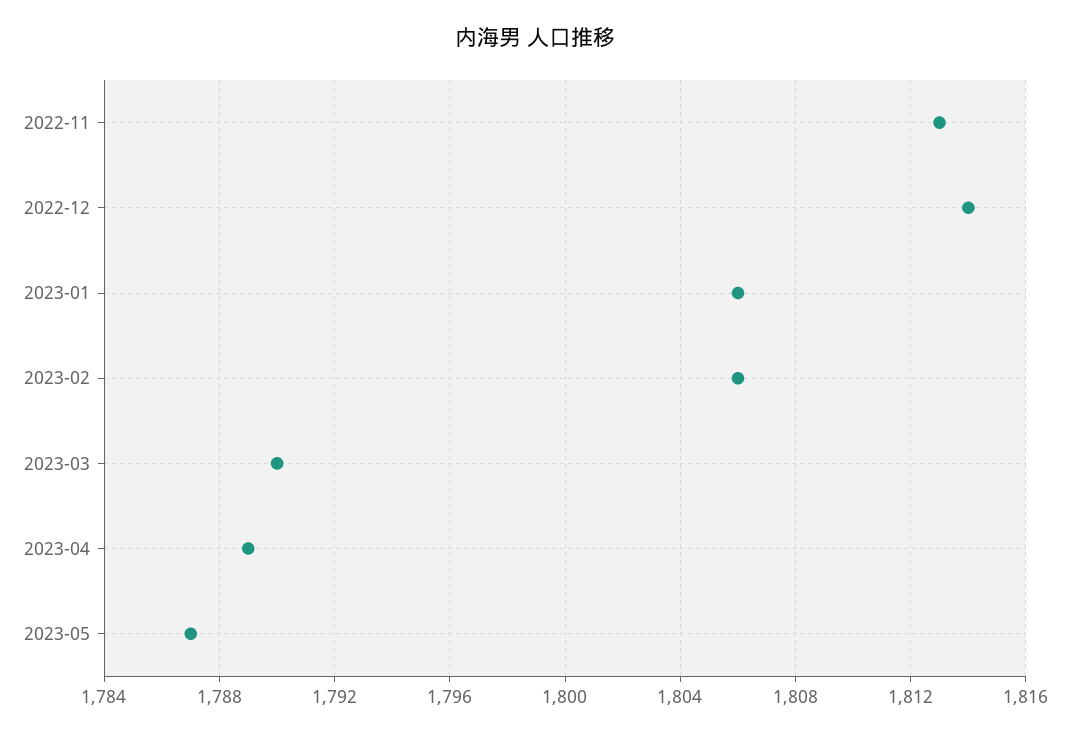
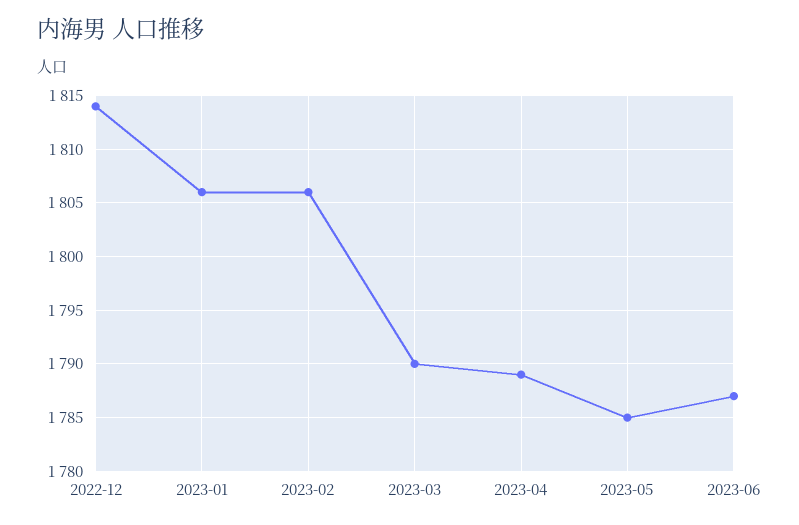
2022-11: 1813 -> none
2023-05: 1787 -> 1785
2023-06: none -> 1787

